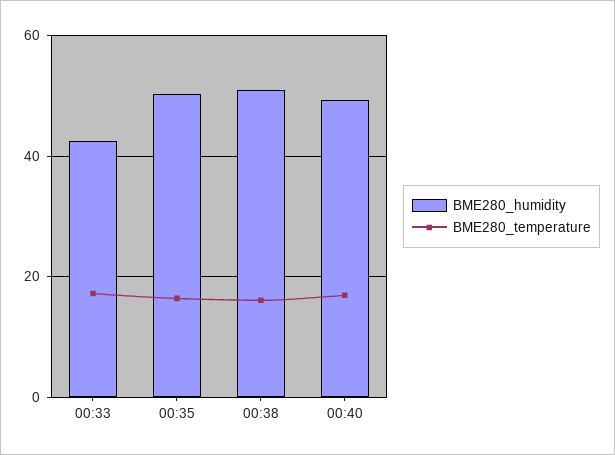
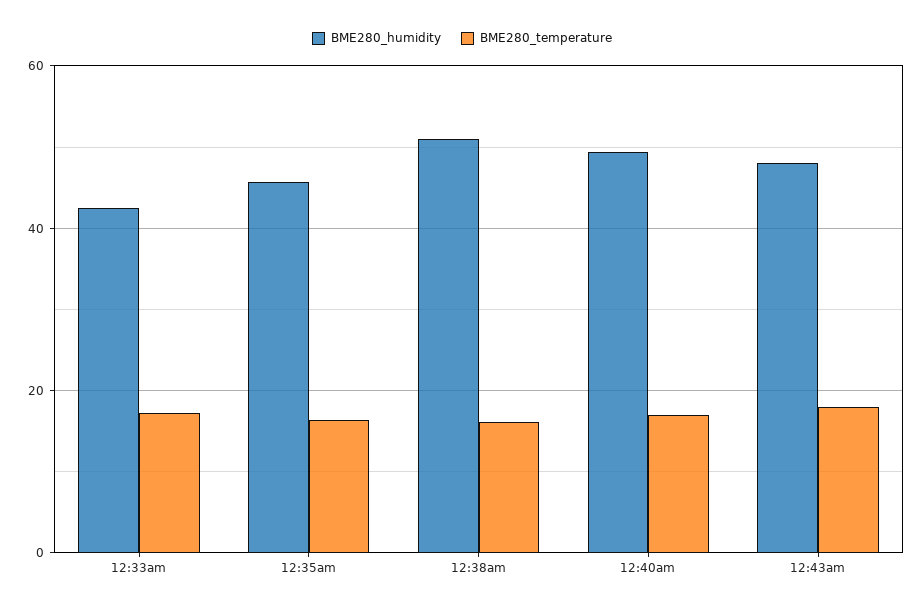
BME280_humidity, 00:35: 50 -> 46
BME280_humidity, 12:43am: none -> 48
BME280_temperature, 12:43am: none -> 18

